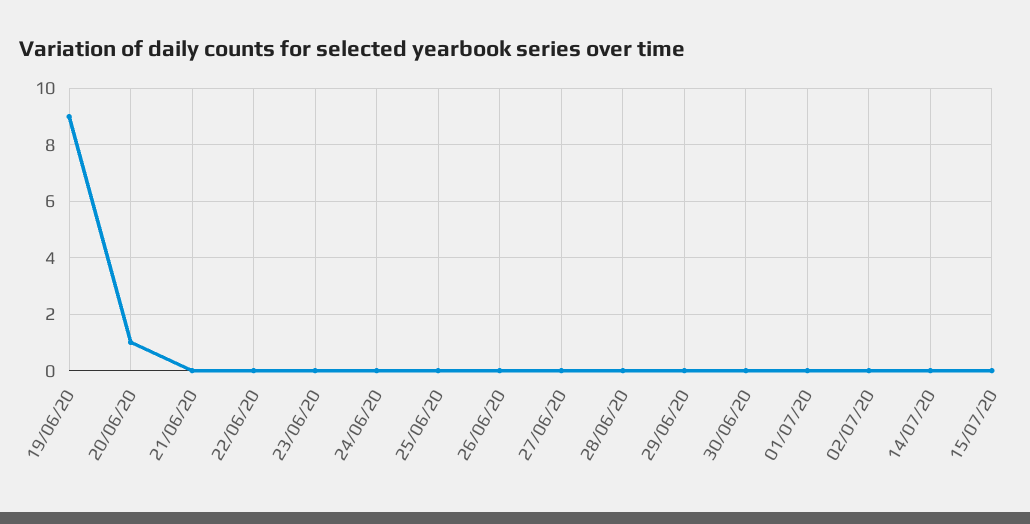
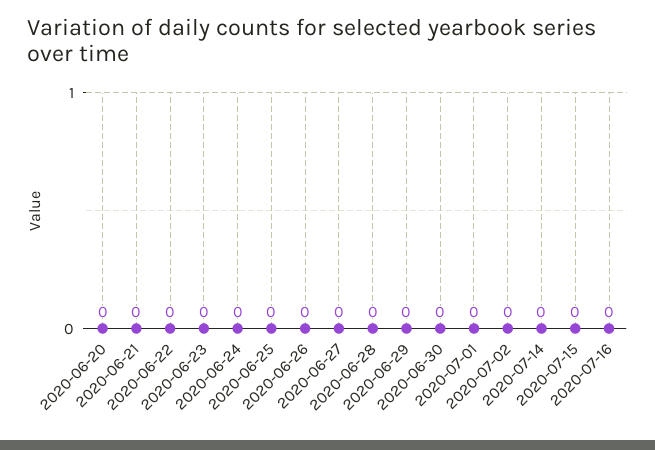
19/06/20: 9 -> none
20/06/20: 1 -> 0
2020-07-16: none -> 0

